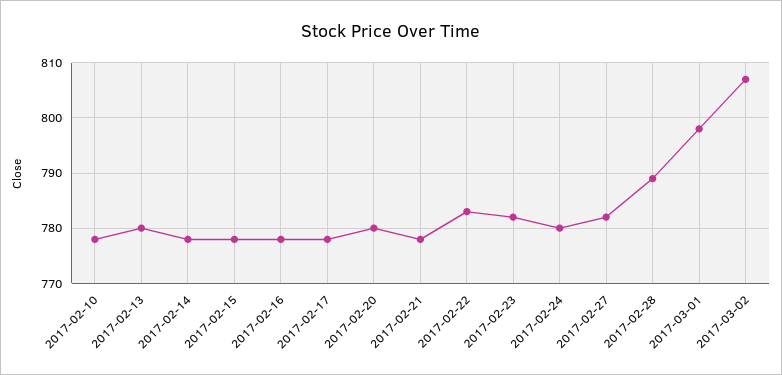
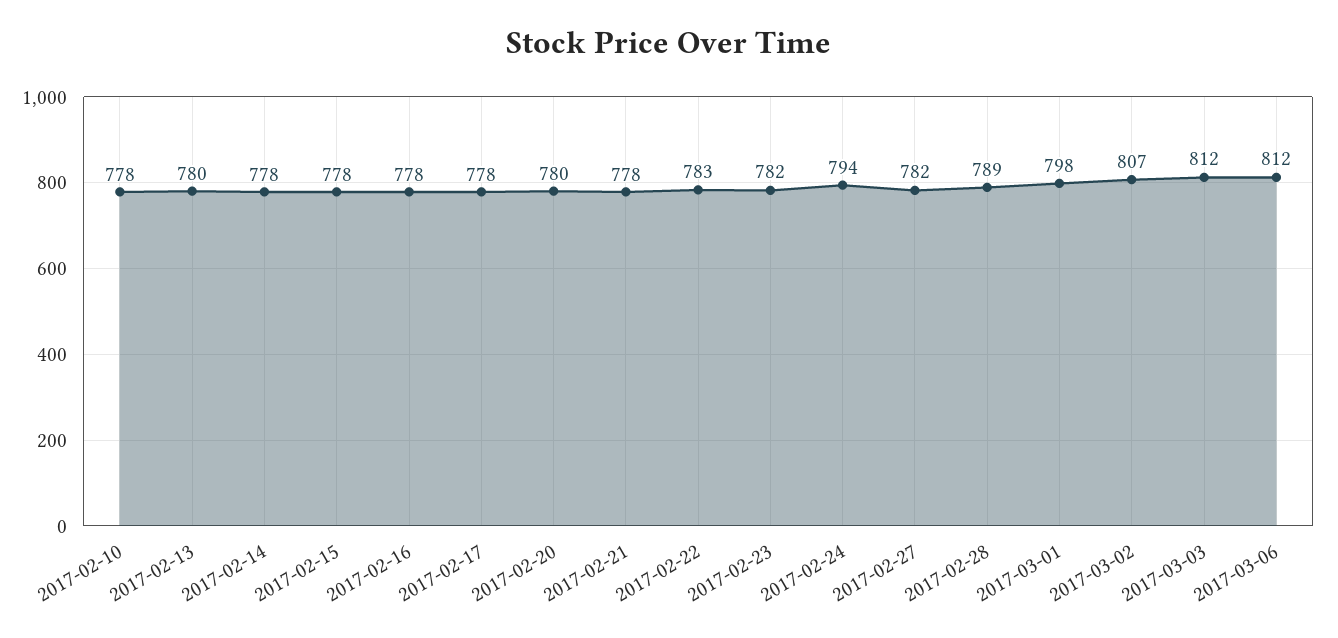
2017-02-24: 780 -> 794
2017-03-03: none -> 812
2017-03-06: none -> 812

